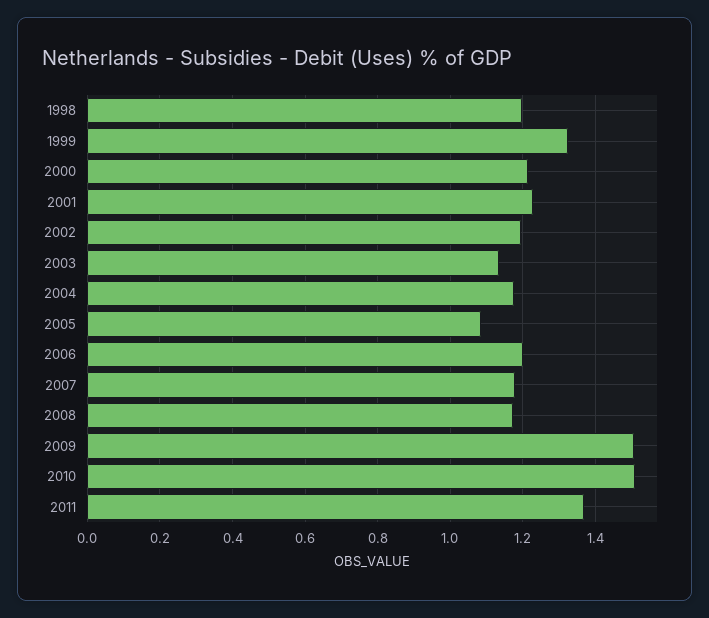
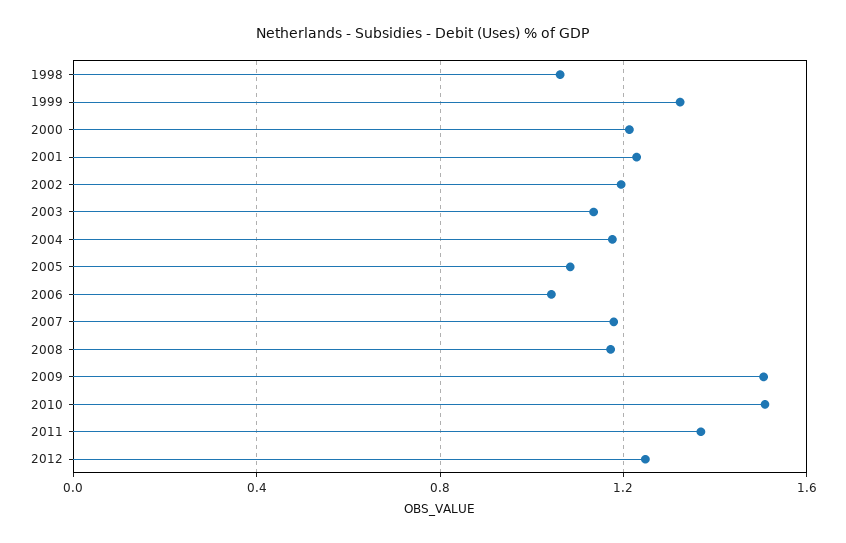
1998: 1.2 -> 1.05
2006: 1.2 -> 1.05
2012: none -> 1.25

